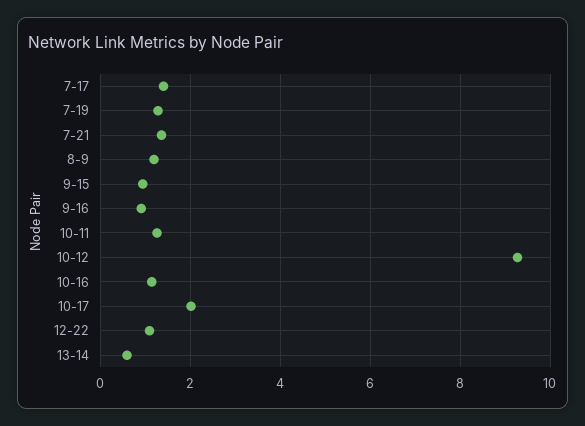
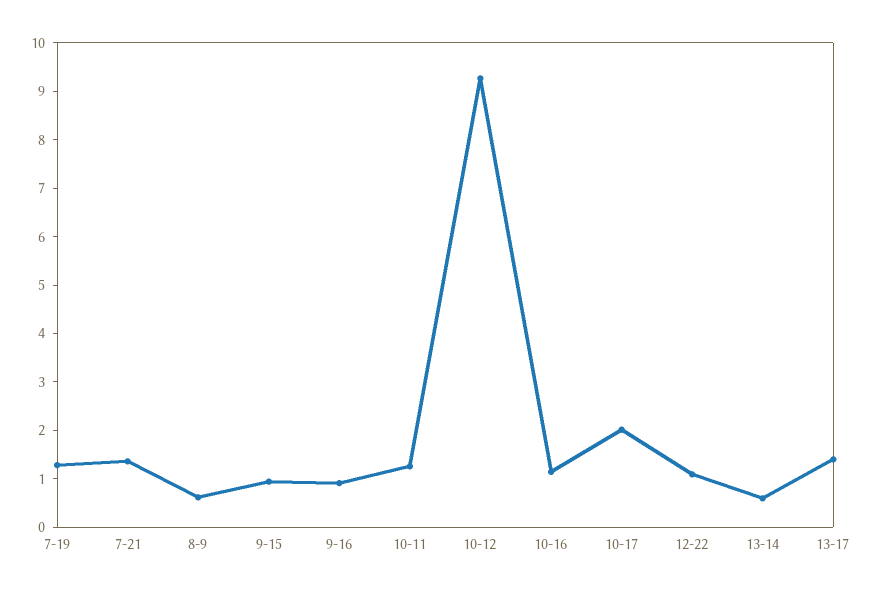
7-17: 1.4 -> none
8-9: 1.2 -> 0.6
13-17: none -> 1.4

